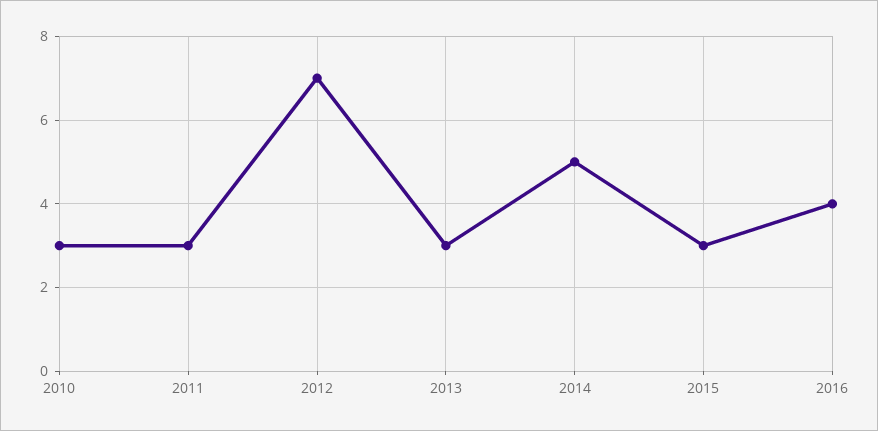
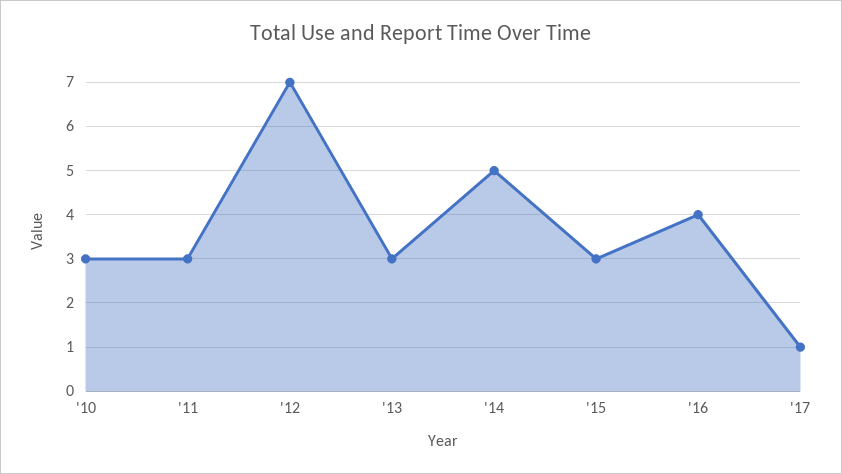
'17: none -> 1

